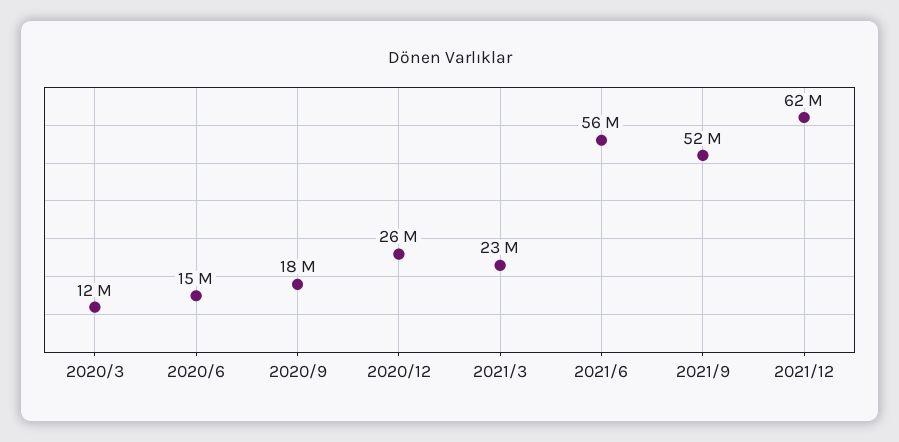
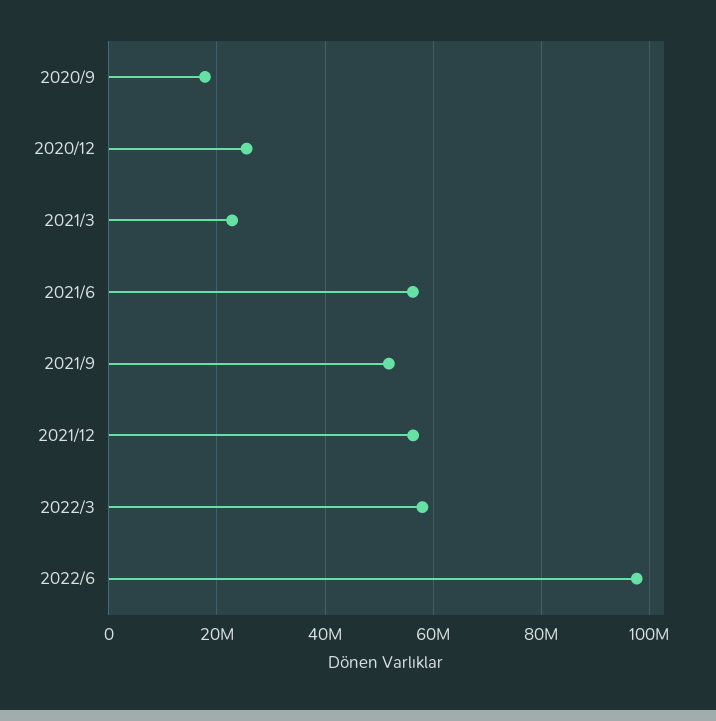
2020/3: 12000000 -> none
2020/6: 15000000 -> none
2021/12: 62000000 -> 56000000
2022/3: none -> 58000000
2022/6: none -> 98000000

